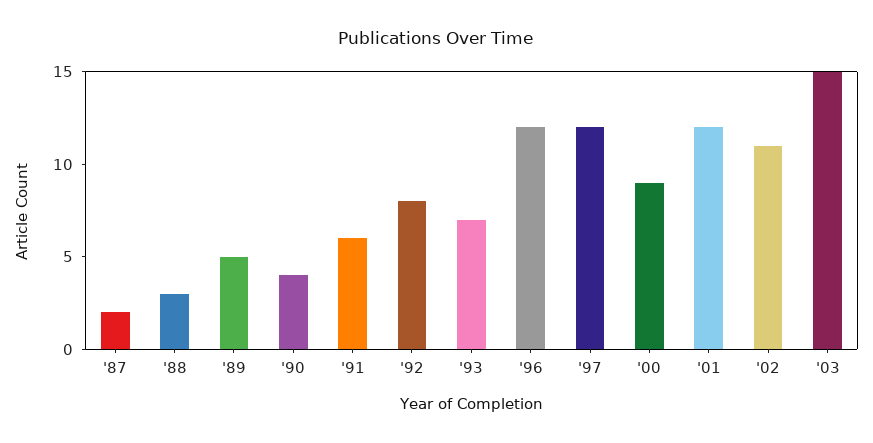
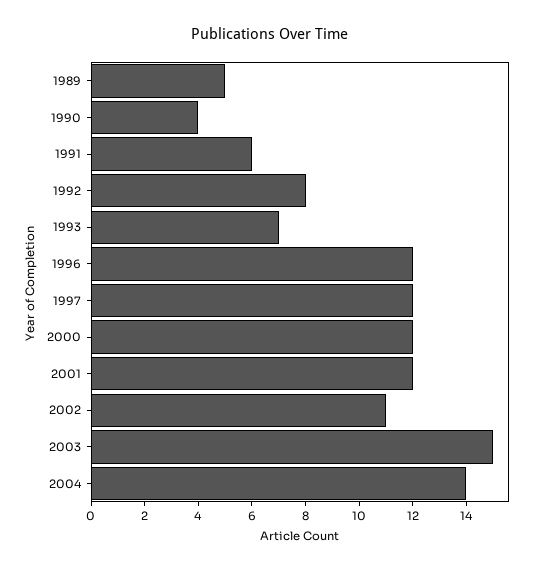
'87: 2 -> none
'88: 3 -> none
'00: 9 -> 12
2004: none -> 14

